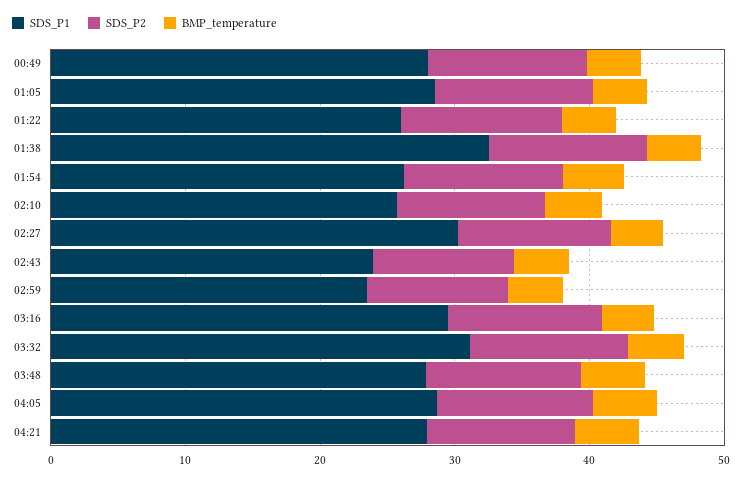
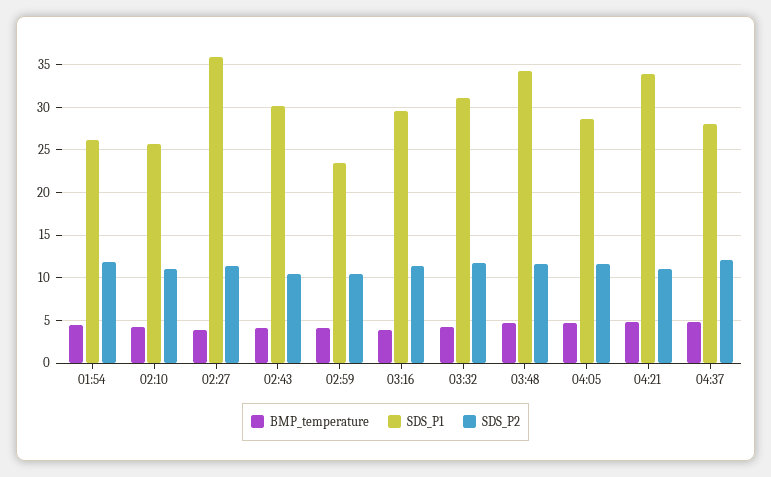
SDS_P1, 00:49: 28 -> none
SDS_P2, 00:49: 12 -> none
BMP_temperature, 00:49: 4 -> none
SDS_P1, 01:05: 28 -> none
SDS_P2, 01:05: 12 -> none
BMP_temperature, 01:05: 4 -> none
SDS_P1, 01:22: 26 -> none
SDS_P2, 01:22: 12 -> none
BMP_temperature, 01:22: 4 -> none
SDS_P1, 01:38: 32 -> none
SDS_P2, 01:38: 12 -> none
BMP_temperature, 01:38: 4 -> none
SDS_P1, 02:27: 30 -> 36
SDS_P1, 02:43: 24 -> 30
SDS_P1, 03:48: 28 -> 34
SDS_P1, 04:21: 28 -> 34
BMP_temperature, 04:37: none -> 5
SDS_P1, 04:37: none -> 28
SDS_P2, 04:37: none -> 12

